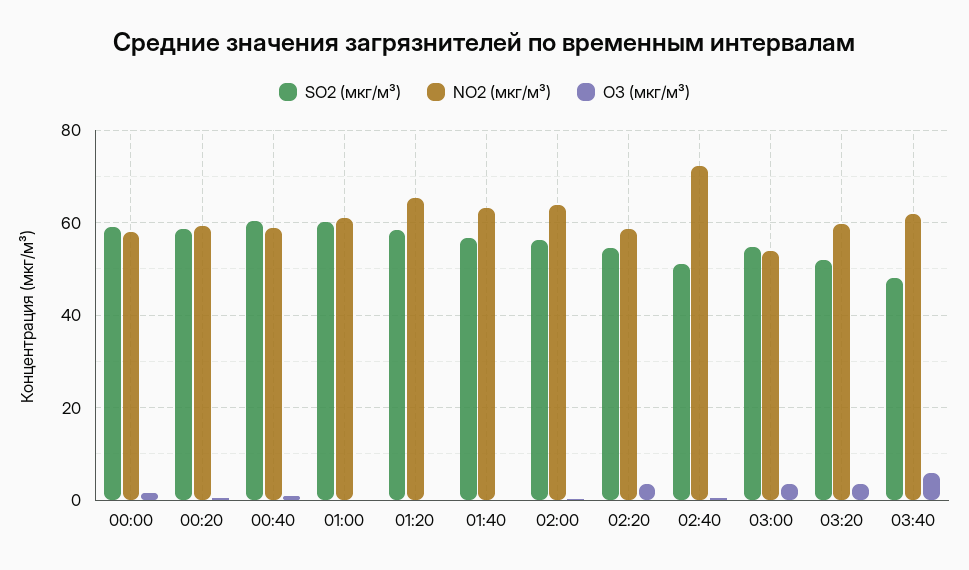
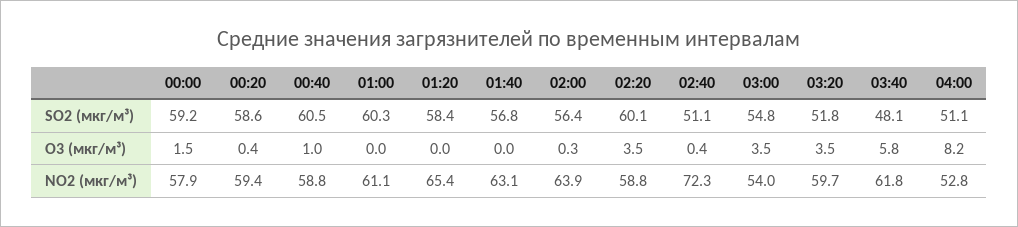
SO2 (мкг/м³), 02:20: 54 -> 60.1
SO2 (мкг/м³), 04:00: none -> 51.1
O3 (мкг/м³), 04:00: none -> 8.2
NO2 (мкг/м³), 04:00: none -> 52.8

